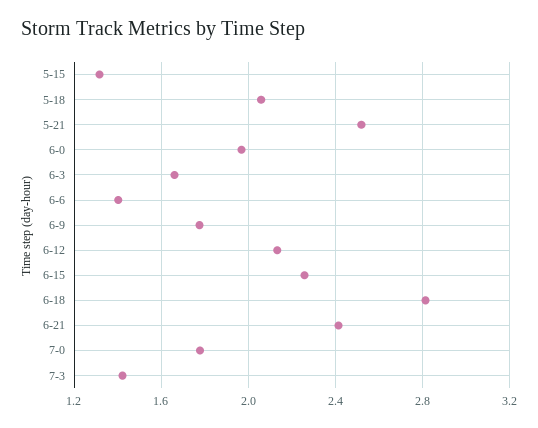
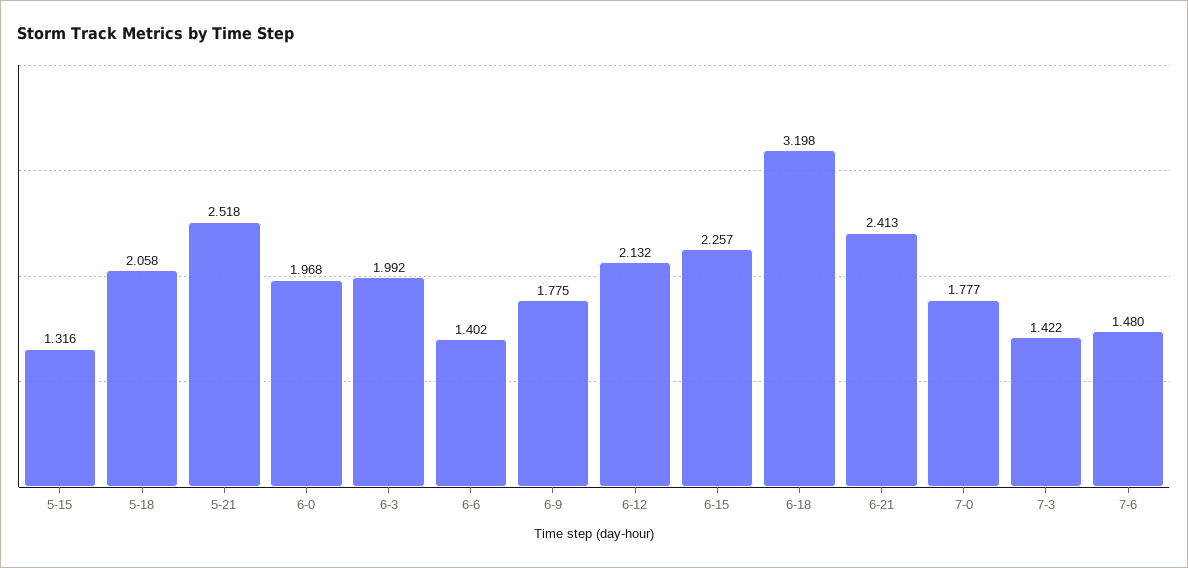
6-3: 1.65 -> 1.992
6-18: 2.8 -> 3.198
7-6: none -> 1.48

